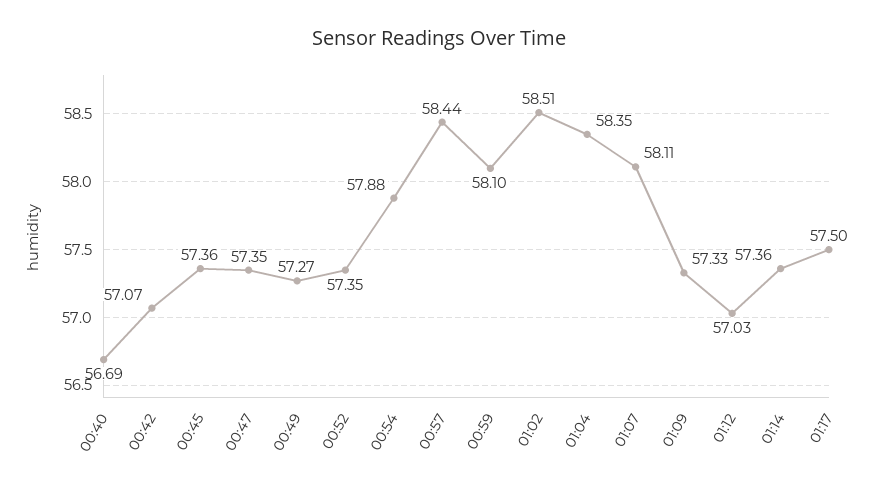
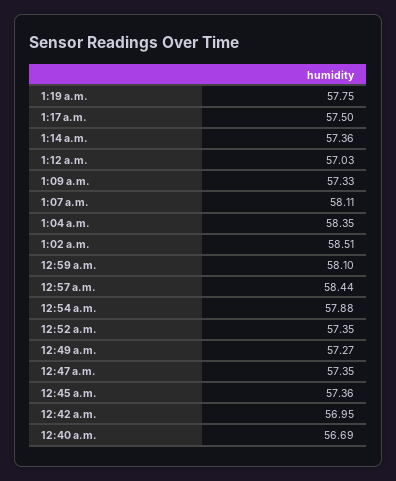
00:42: 57.07 -> 56.95
1:19 a.m.: none -> 57.75

